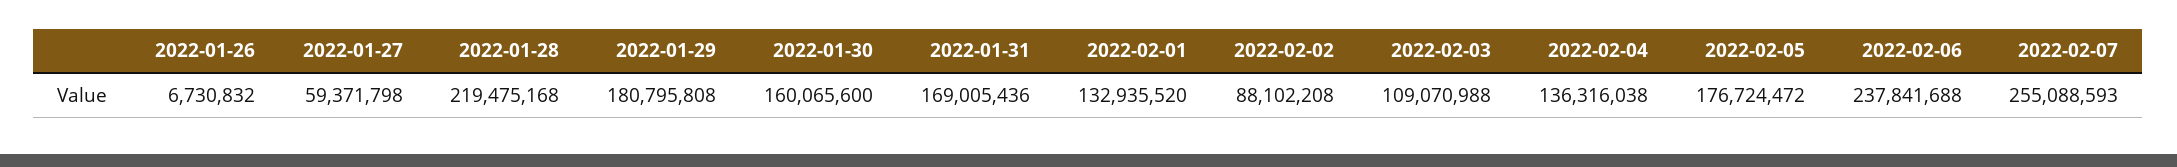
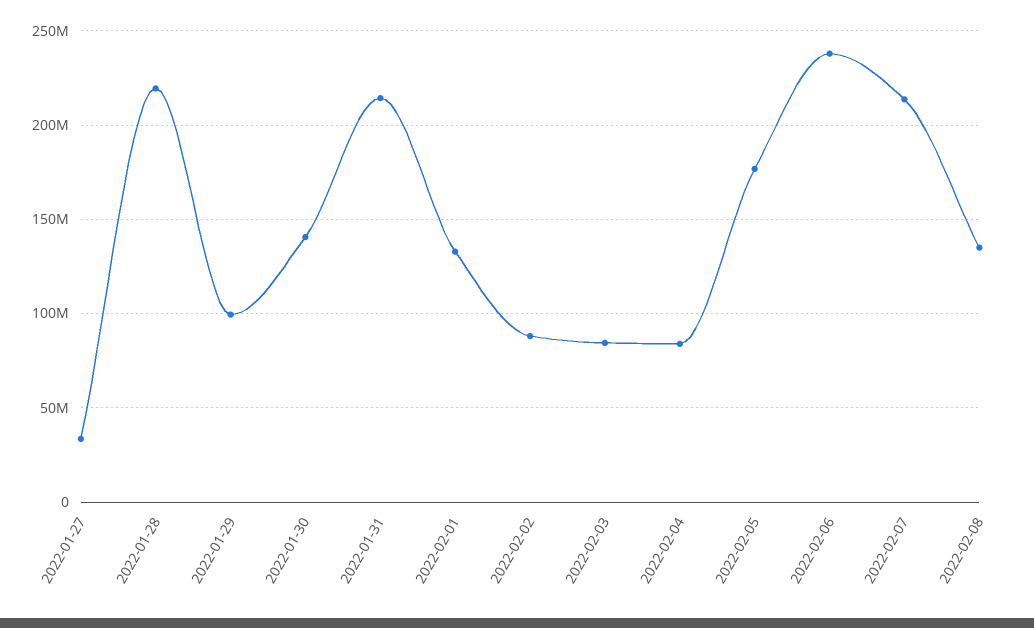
2022-01-26: 6730832 -> none
2022-01-27: 59371798 -> 35000000
2022-01-29: 180795808 -> 100000000
2022-01-30: 160065600 -> 140000000
2022-01-31: 169005436 -> 215000000
2022-02-03: 109070988 -> 85000000
2022-02-04: 136316038 -> 85000000
2022-02-07: 255088593 -> 215000000
2022-02-08: none -> 135000000

